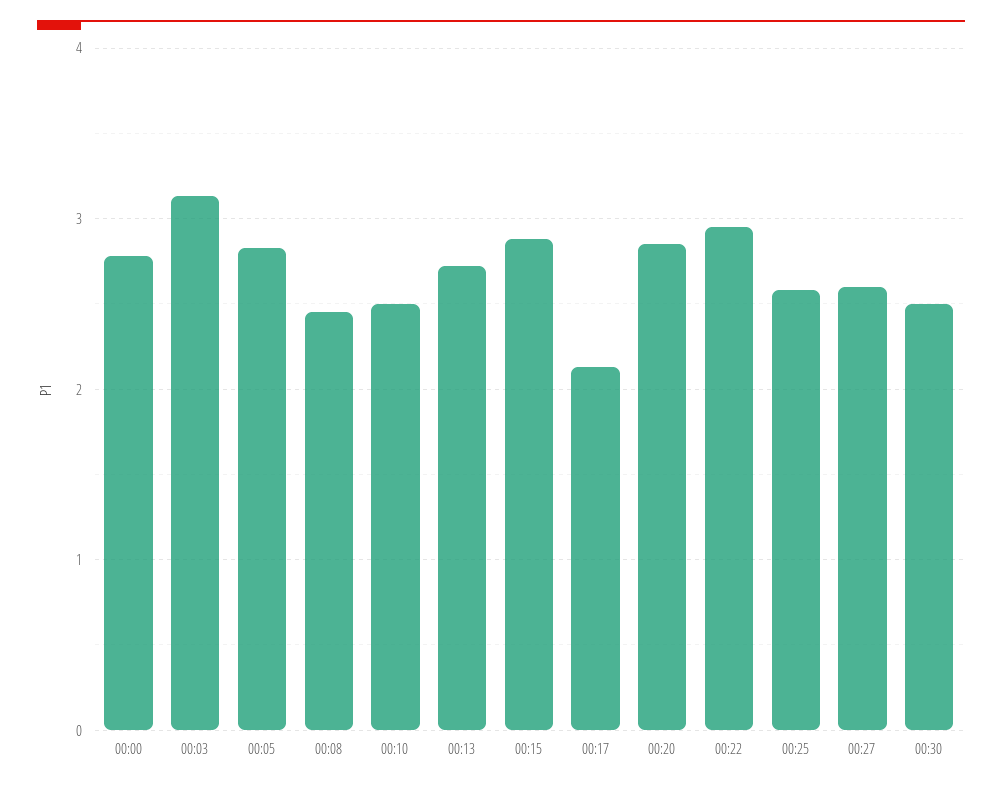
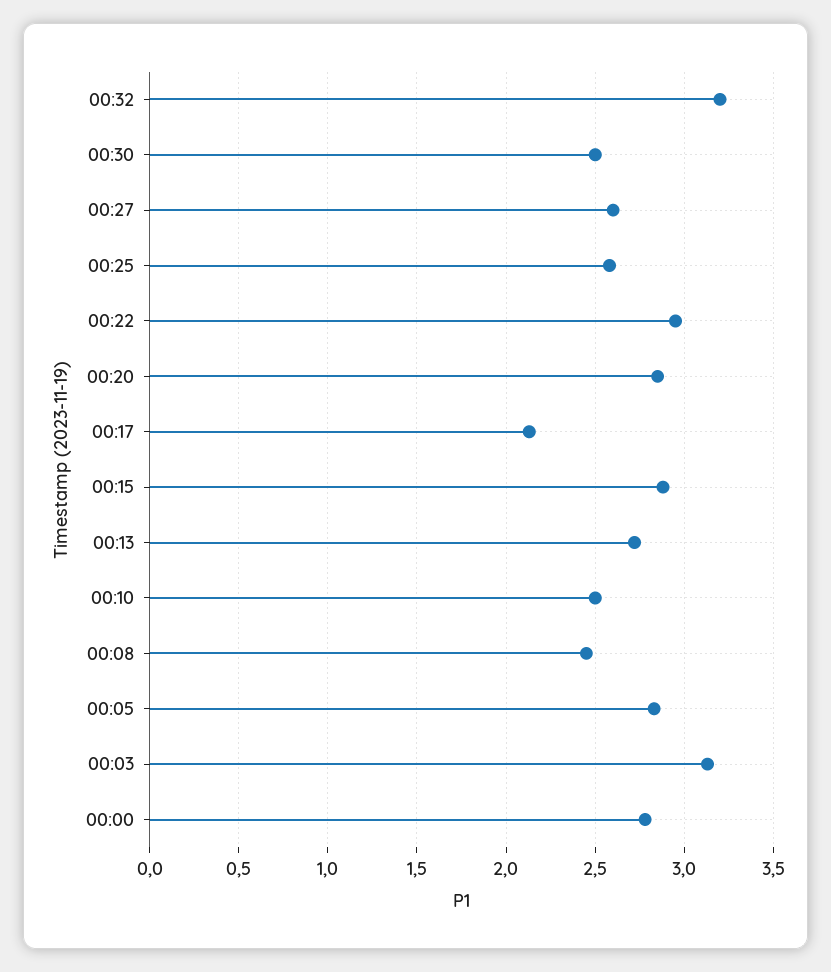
00:32: none -> 3.2

